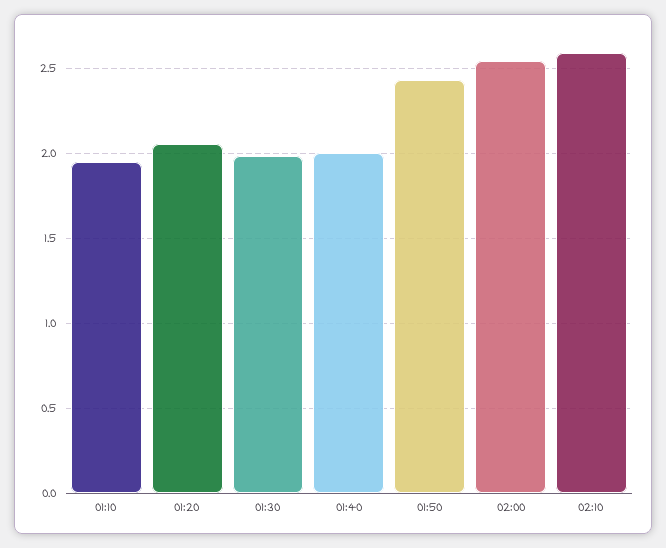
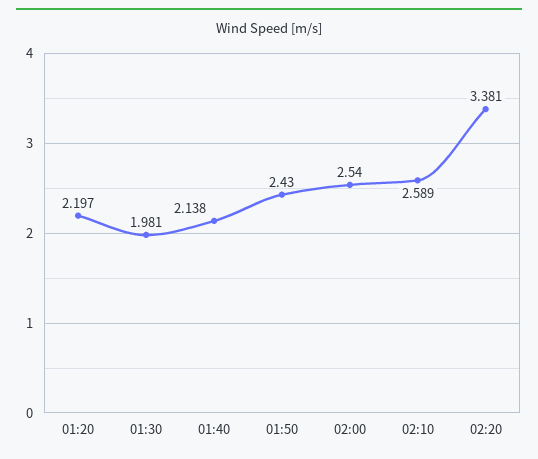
01:10: 1.95 -> none
01:20: 2.05 -> 2.197
01:40: 2 -> 2.138
02:20: none -> 3.381

